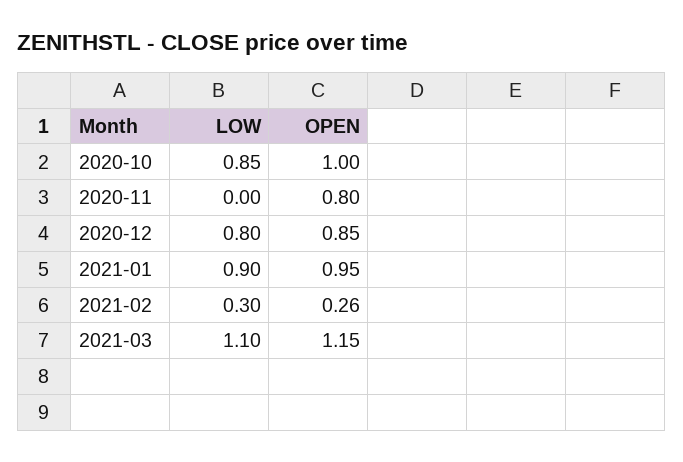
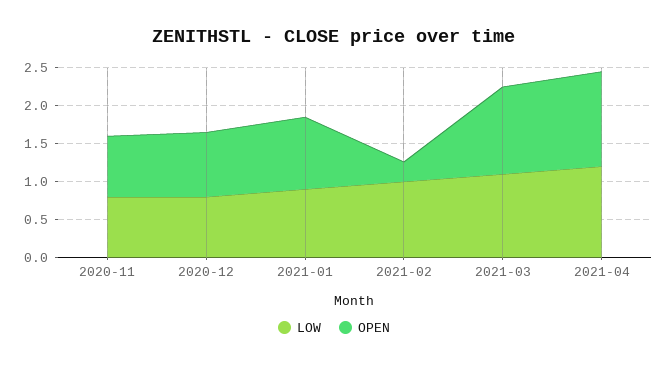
LOW, 2020-10: 0.85 -> none
OPEN, 2020-10: 1 -> none
LOW, 2020-11: 0 -> 0.75
LOW, 2021-02: 0.3 -> 1
LOW, 2021-04: none -> 1.25
OPEN, 2021-04: none -> 1.25

